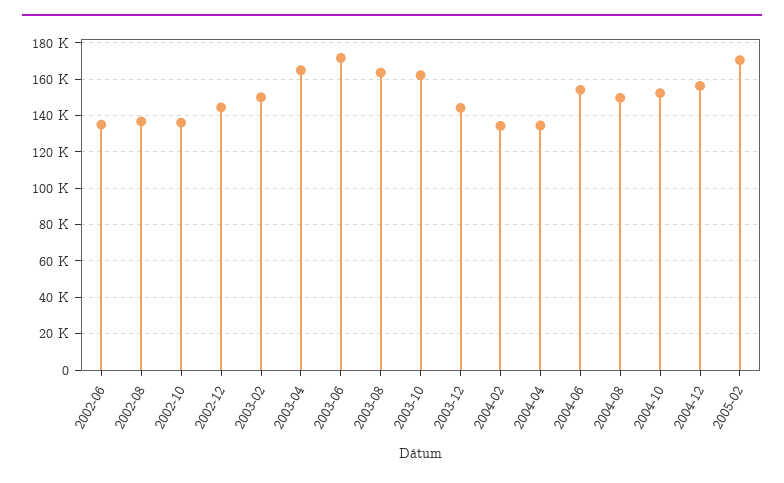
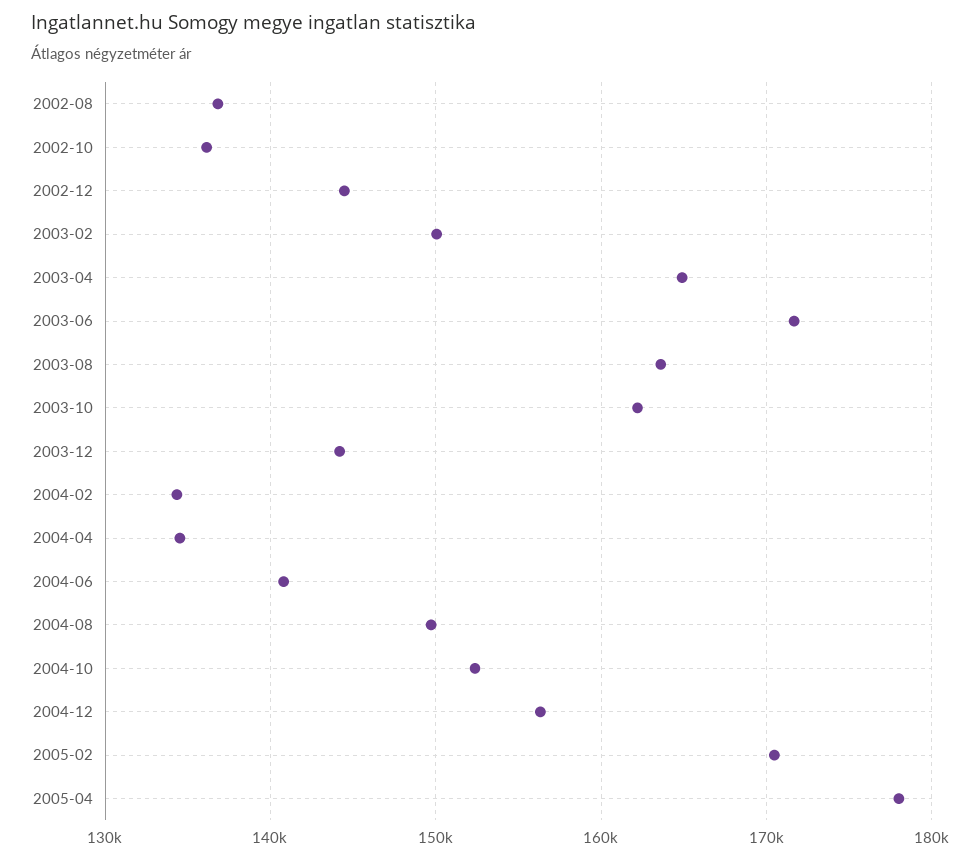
2002-06: 135000 -> none
2004-06: 155000 -> 141000
2005-04: none -> 178000

